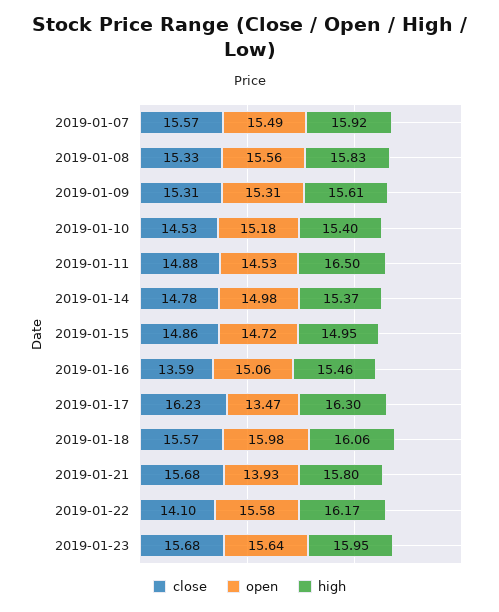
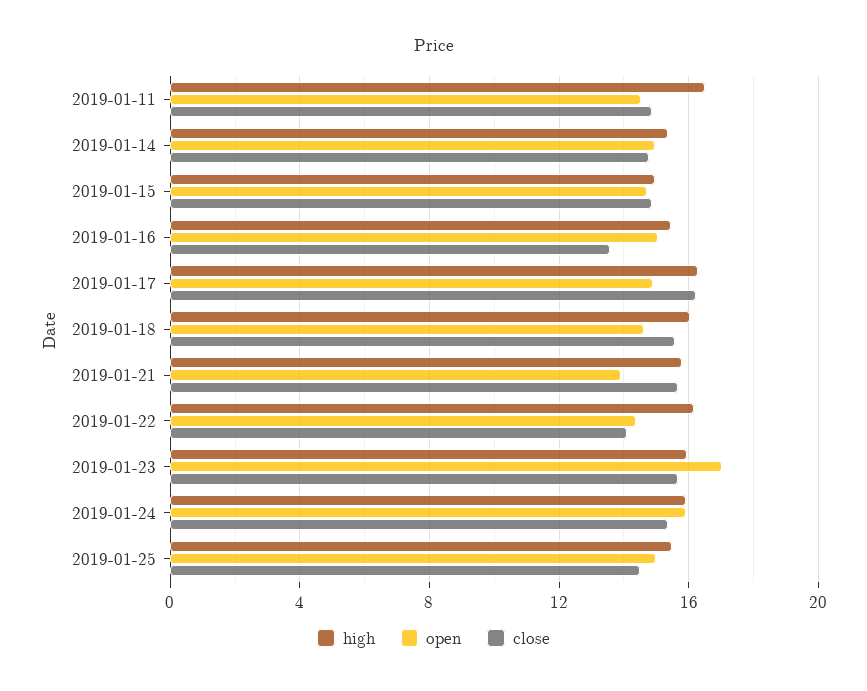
close, 2019-01-07: 15.57 -> none
open, 2019-01-07: 15.49 -> none
high, 2019-01-07: 15.92 -> none
close, 2019-01-08: 15.33 -> none
open, 2019-01-08: 15.56 -> none
high, 2019-01-08: 15.83 -> none
close, 2019-01-09: 15.31 -> none
open, 2019-01-09: 15.31 -> none
high, 2019-01-09: 15.61 -> none
close, 2019-01-10: 14.53 -> none
open, 2019-01-10: 15.18 -> none
high, 2019-01-10: 15.4 -> none
open, 2019-01-17: 13.47 -> 15
open, 2019-01-18: 15.98 -> 14.5
open, 2019-01-22: 15.58 -> 14.5
open, 2019-01-23: 15.64 -> 17
high, 2019-01-24: none -> 16
open, 2019-01-24: none -> 16
close, 2019-01-24: none -> 15.5
high, 2019-01-25: none -> 15.5
open, 2019-01-25: none -> 15
close, 2019-01-25: none -> 14.5

